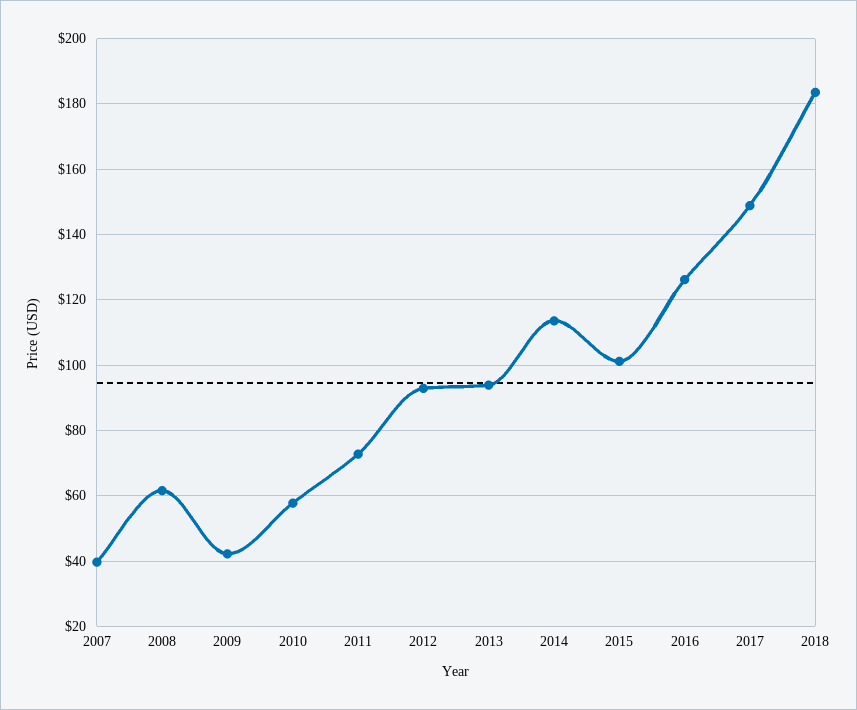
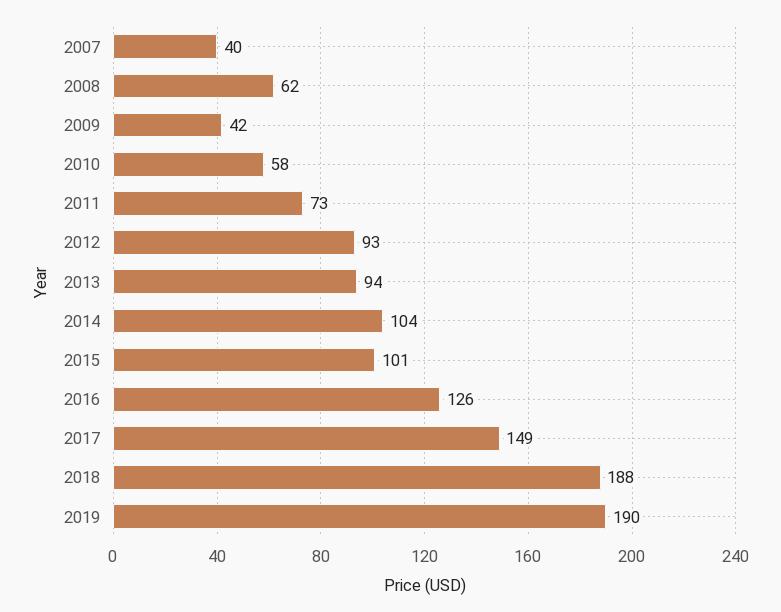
2014: 114 -> 104
2018: 184 -> 188
2019: none -> 190

